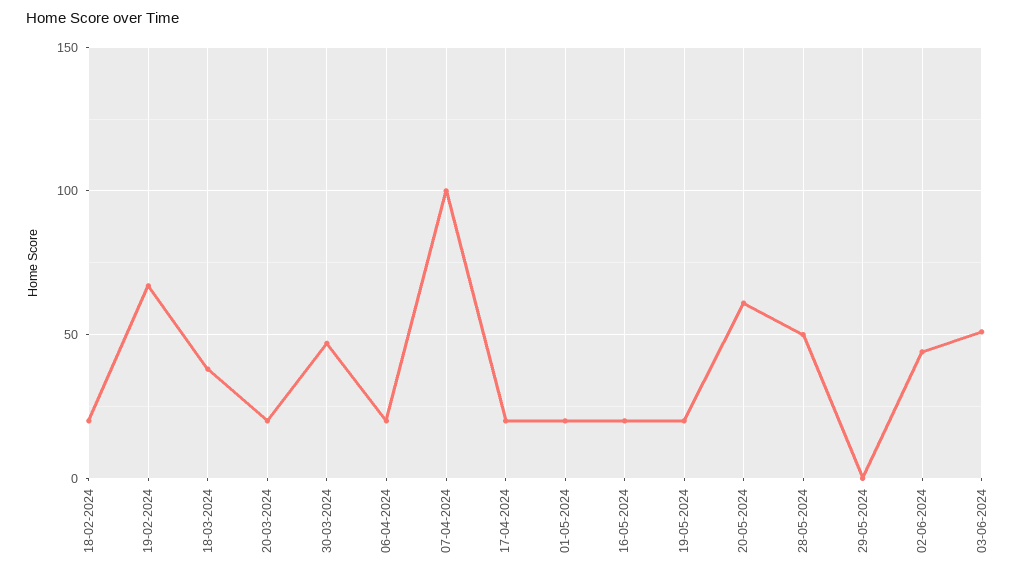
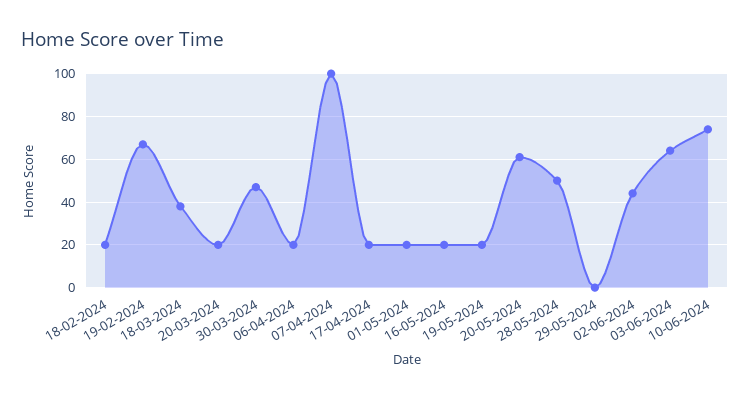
03-06-2024: 50 -> 65
10-06-2024: none -> 75

